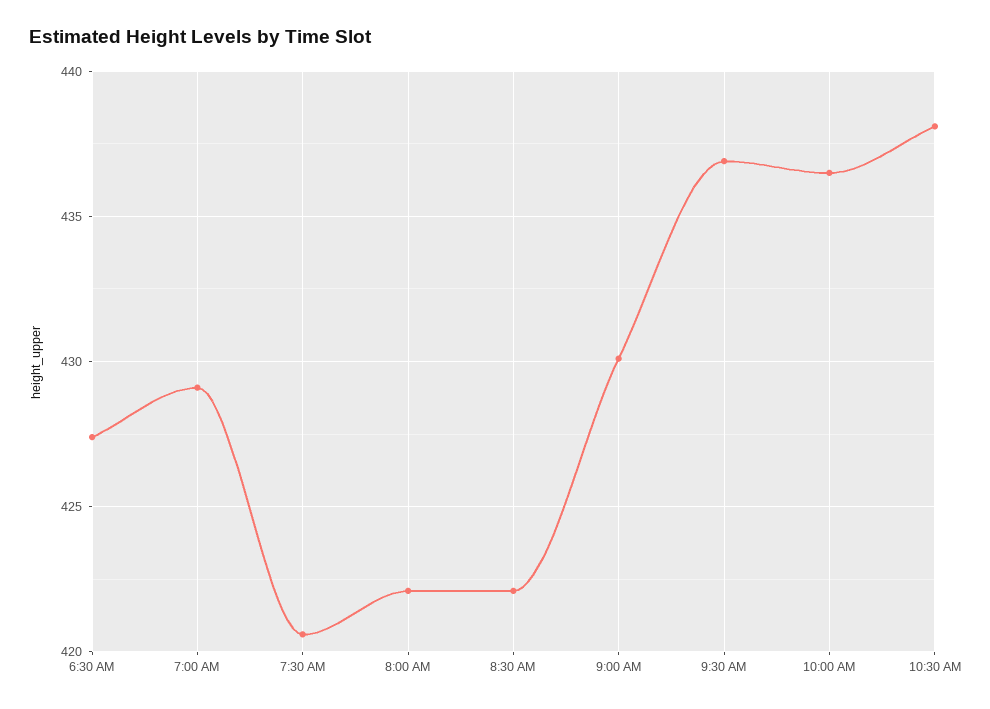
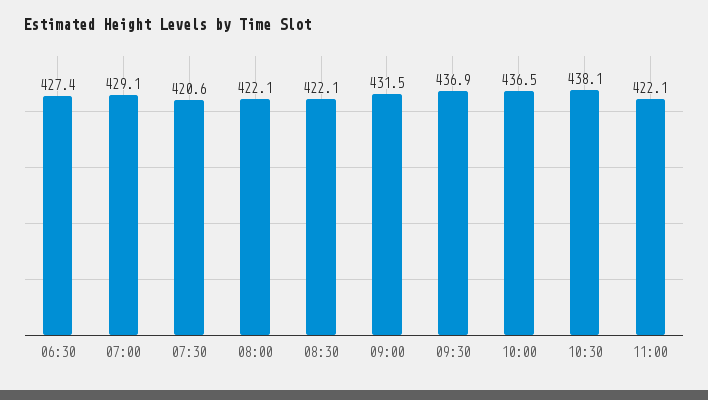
9:00 AM: 430 -> 431.5
11:00: none -> 422.1

